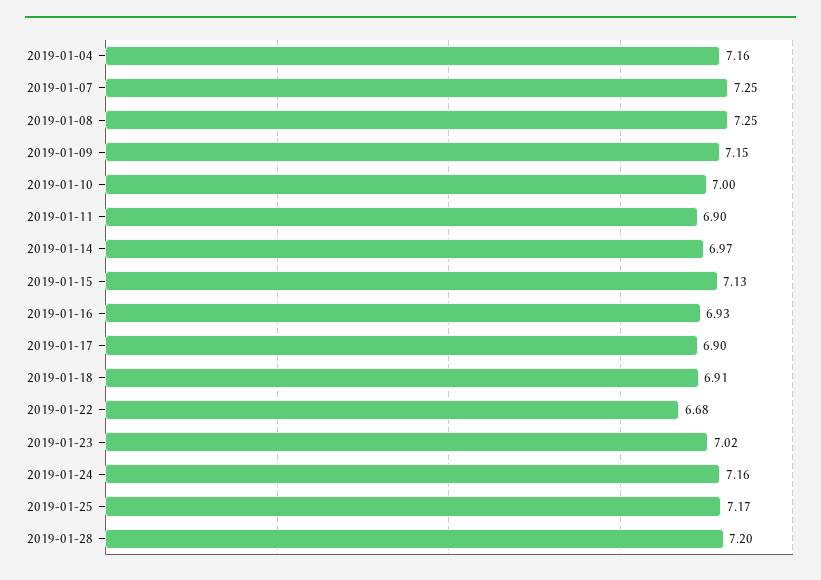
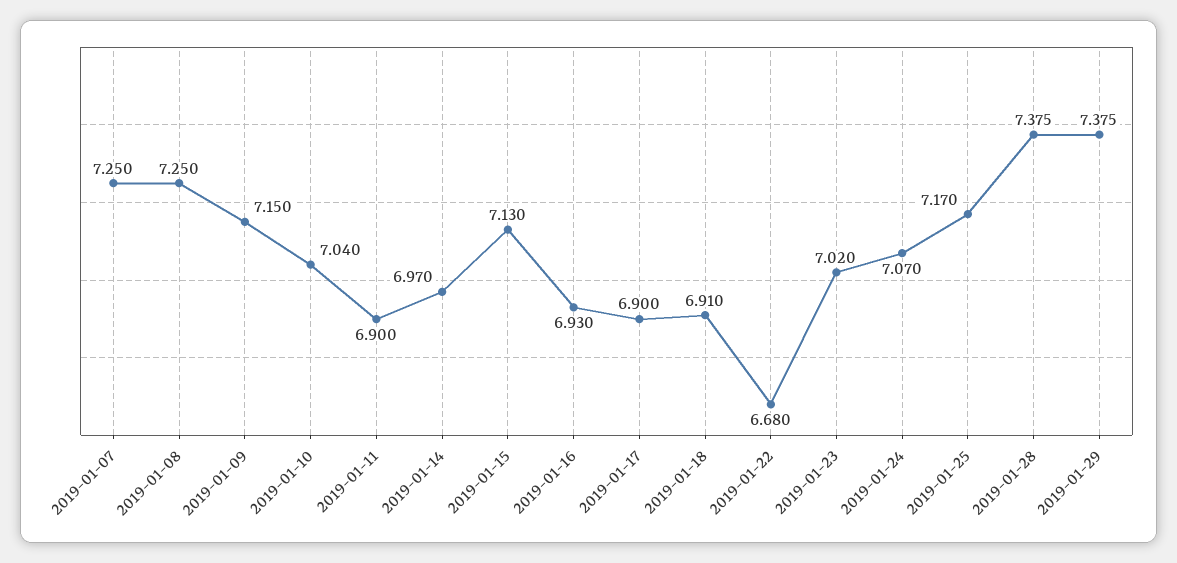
2019-01-04: 7.16 -> none
2019-01-10: 7 -> 7.04
2019-01-24: 7.16 -> 7.07
2019-01-28: 7.2 -> 7.375
2019-01-29: none -> 7.375

